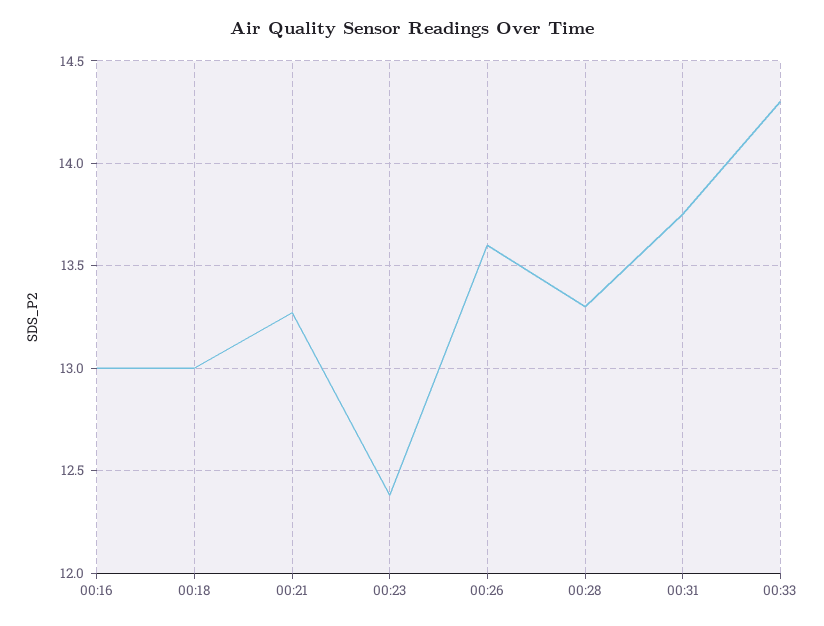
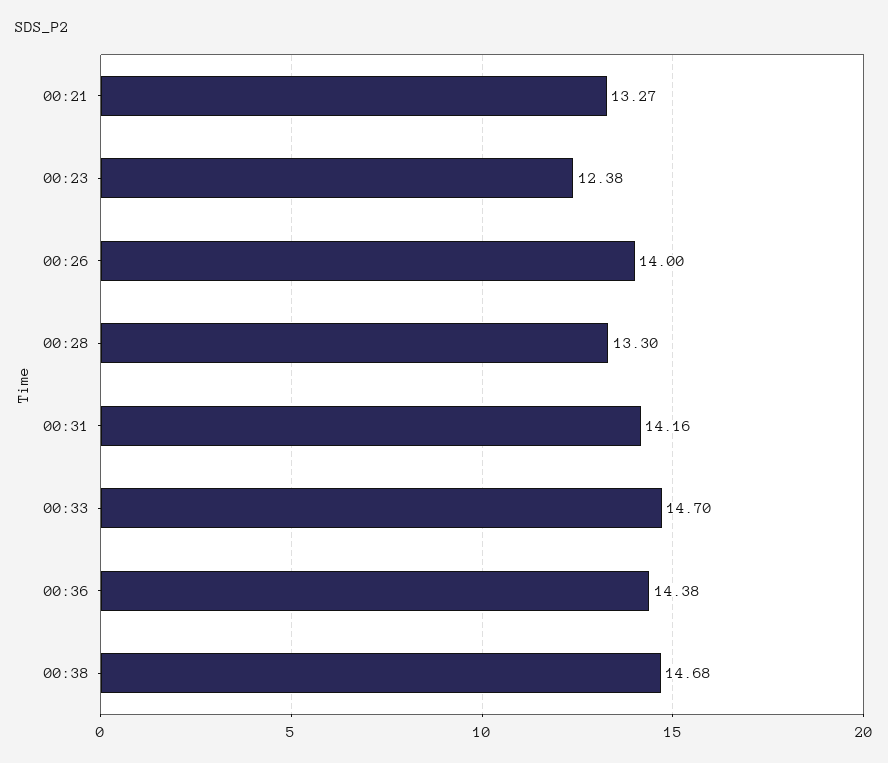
00:16: 13 -> none
00:18: 13 -> none
00:26: 13.6 -> 14
00:31: 13.75 -> 14.16
00:33: 14.3 -> 14.7
00:36: none -> 14.38
00:38: none -> 14.68

